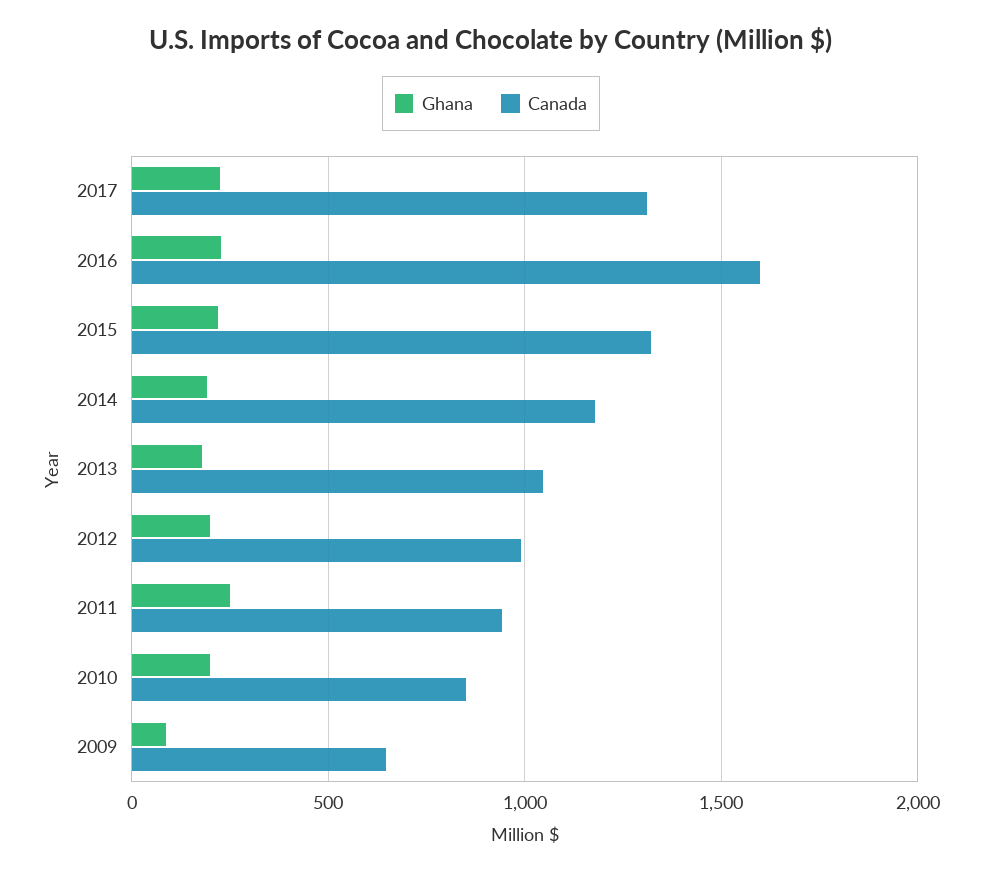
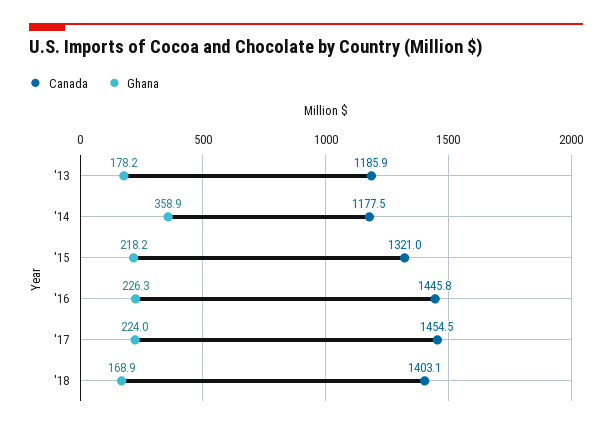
Canada, 2017: 1300 -> 1454.5
Canada, 2016: 1600 -> 1445.8
Ghana, 2014: 200 -> 358.9
Canada, 2013: 1050 -> 1185.9
Ghana, 2012: 200 -> none
Canada, 2012: 1000 -> none
Ghana, 2011: 250 -> none
Canada, 2011: 950 -> none
Ghana, 2010: 200 -> none
Canada, 2010: 850 -> none
Ghana, 2009: 100 -> none
Canada, 2009: 650 -> none
Canada, '18: none -> 1403.1
Ghana, '18: none -> 168.9

